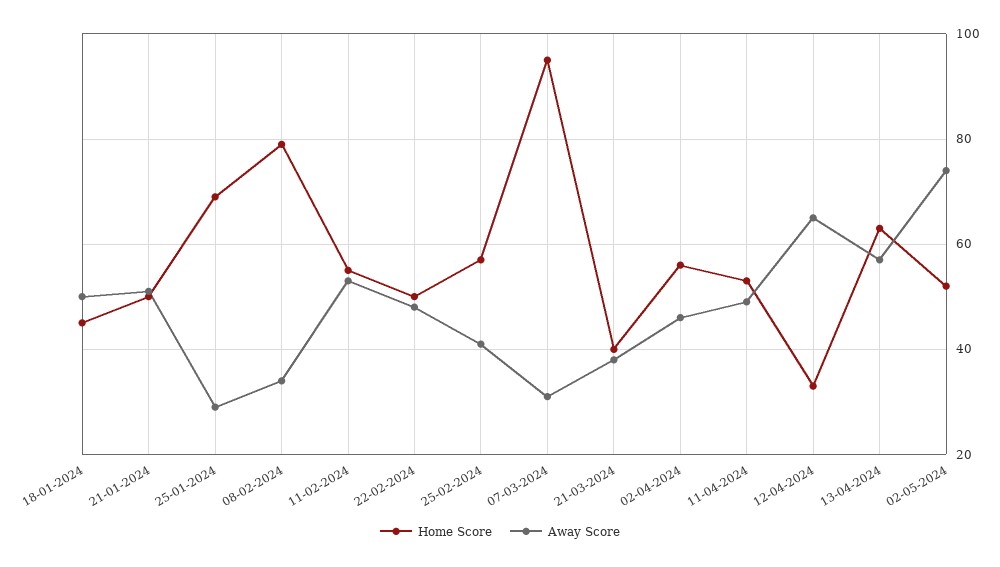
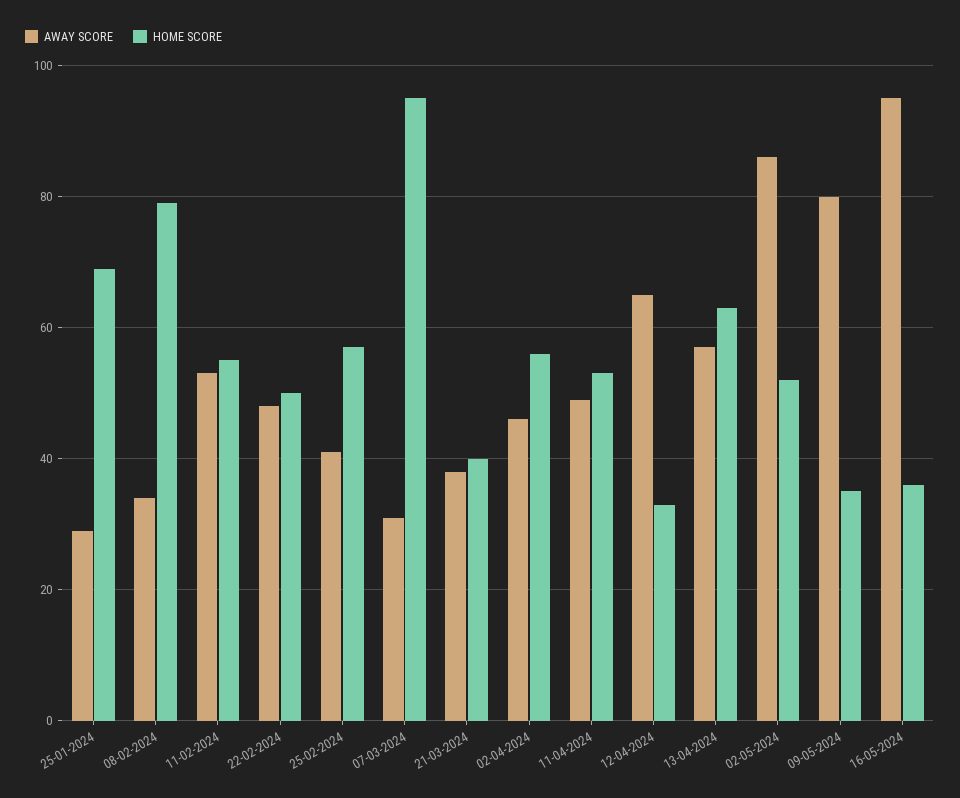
Home Score, 18-01-2024: 45 -> none
Away Score, 18-01-2024: 50 -> none
Home Score, 21-01-2024: 50 -> none
Away Score, 21-01-2024: 50 -> none
Away Score, 02-05-2024: 75 -> 85
Away Score, 09-05-2024: none -> 80
Home Score, 09-05-2024: none -> 35
Away Score, 16-05-2024: none -> 95
Home Score, 16-05-2024: none -> 35

